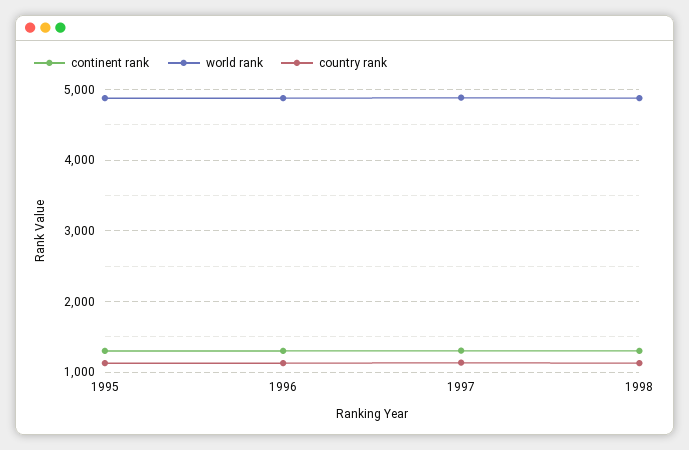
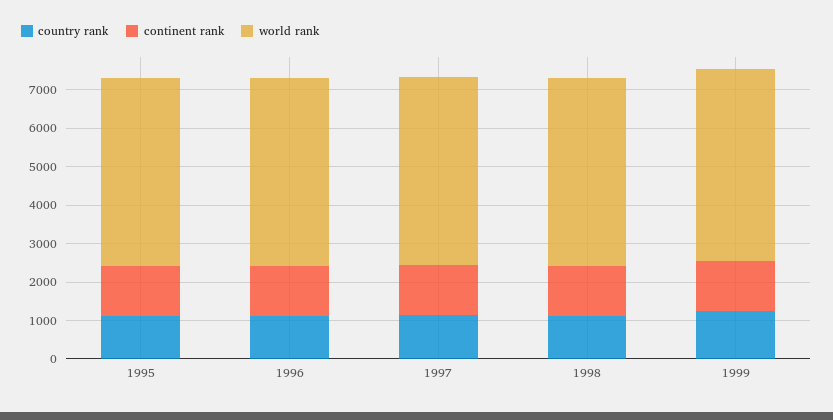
country rank, 1999: none -> 1250
continent rank, 1999: none -> 1250
world rank, 1999: none -> 5000

